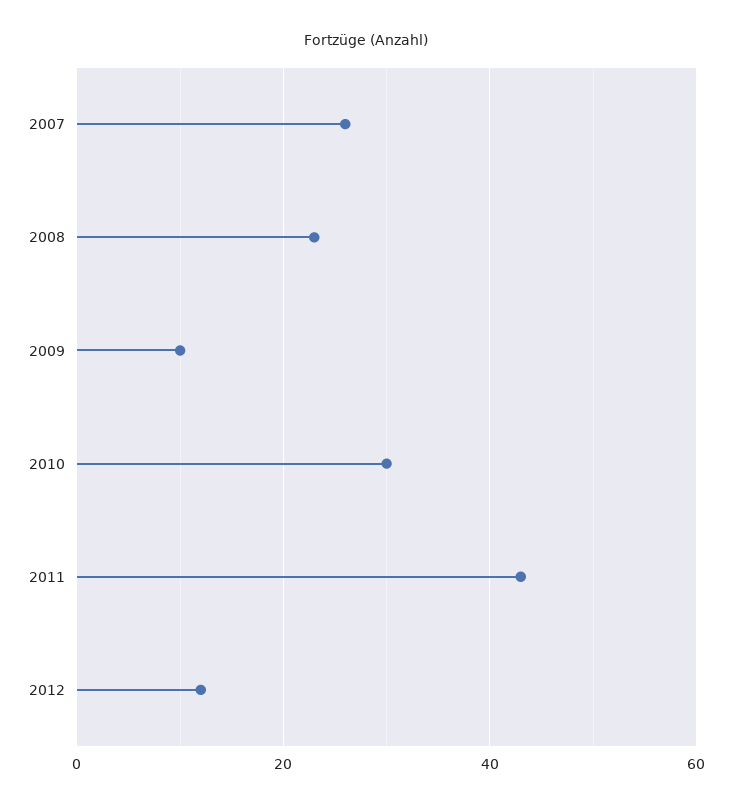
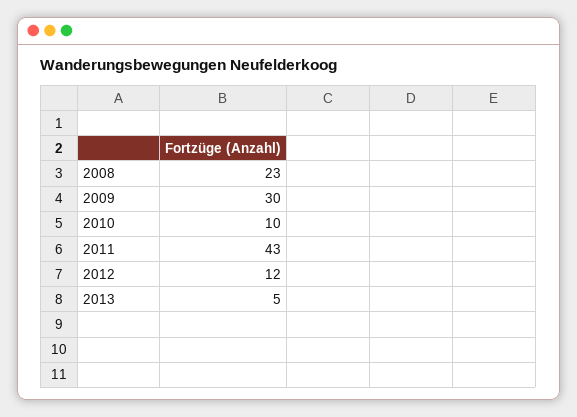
2007: 25 -> none
2009: 10 -> 30
2010: 30 -> 10
2013: none -> 5

